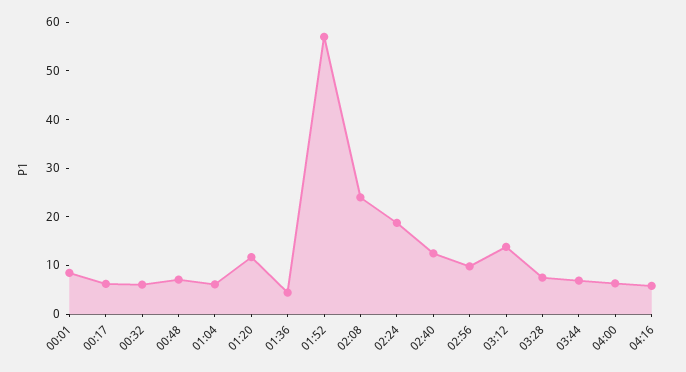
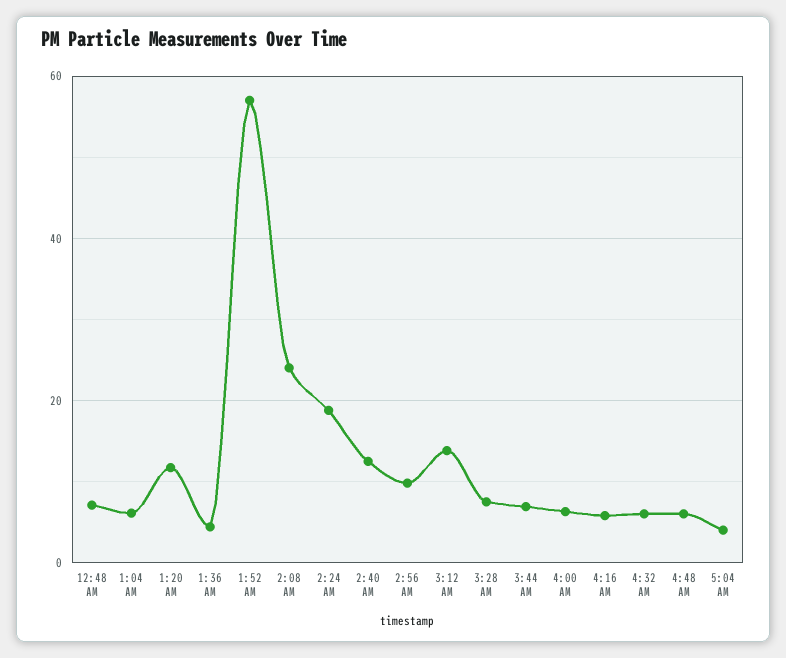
00:01: 8 -> none
00:17: 6 -> none
00:32: 6 -> none
4:32 AM: none -> 6
4:48 AM: none -> 6
5:04 AM: none -> 4

